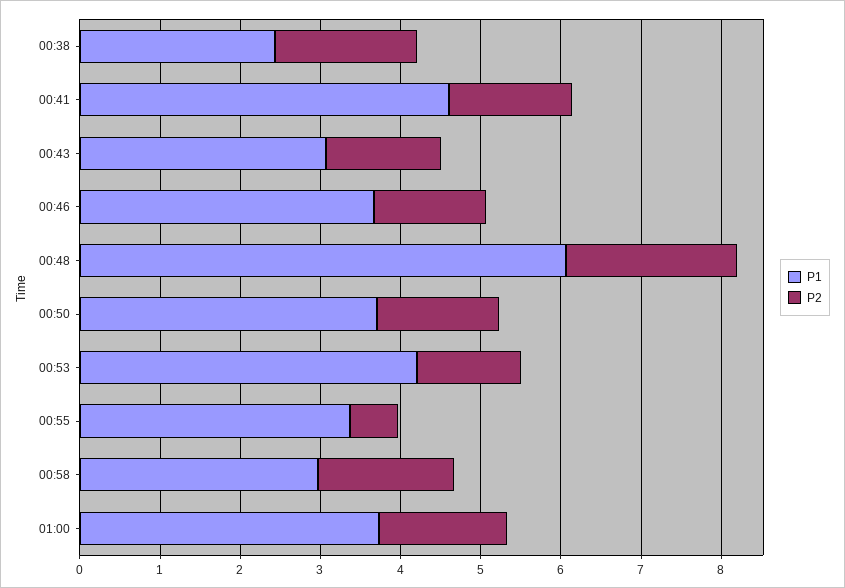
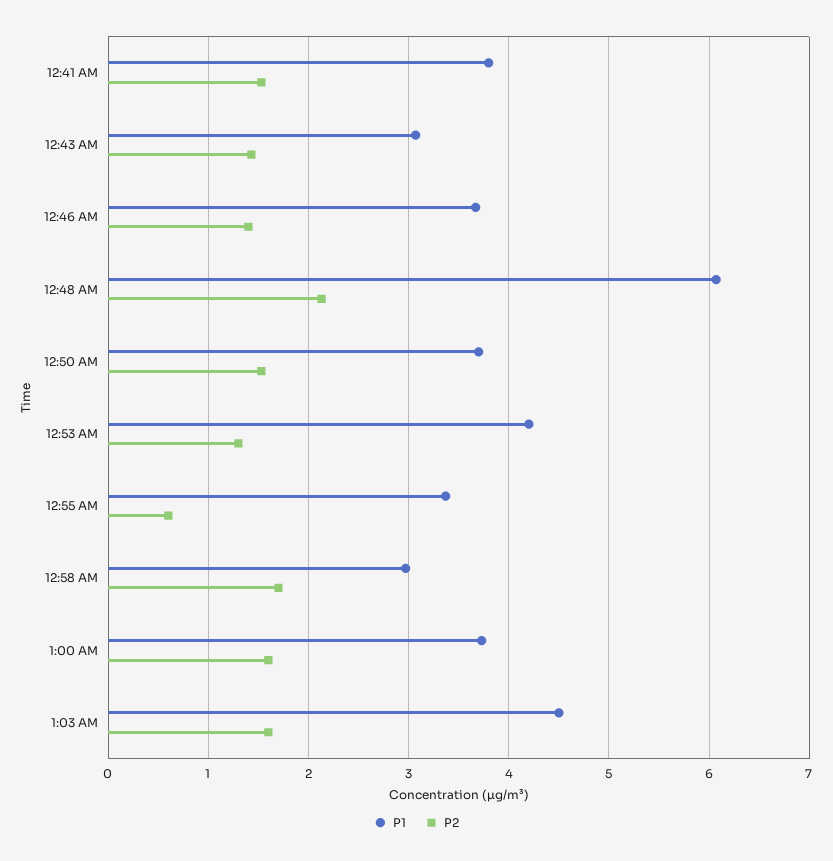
P1, 00:38: 2.4 -> none
P2, 00:38: 1.8 -> none
P1, 00:41: 4.6 -> 3.8
P1, 1:03 AM: none -> 4.5
P2, 1:03 AM: none -> 1.6

